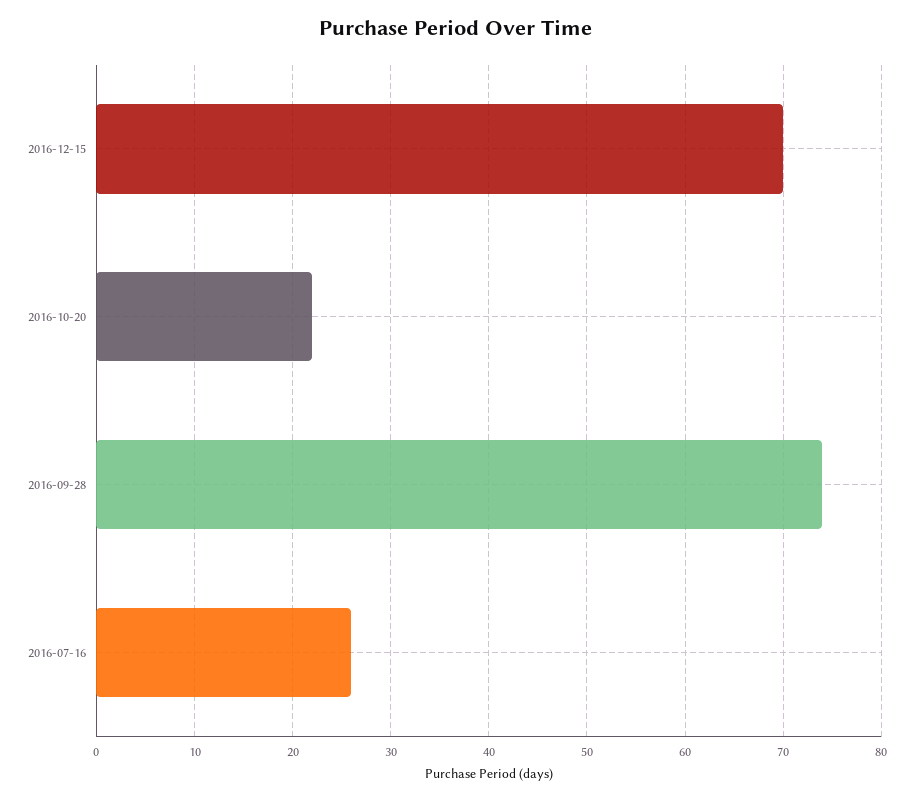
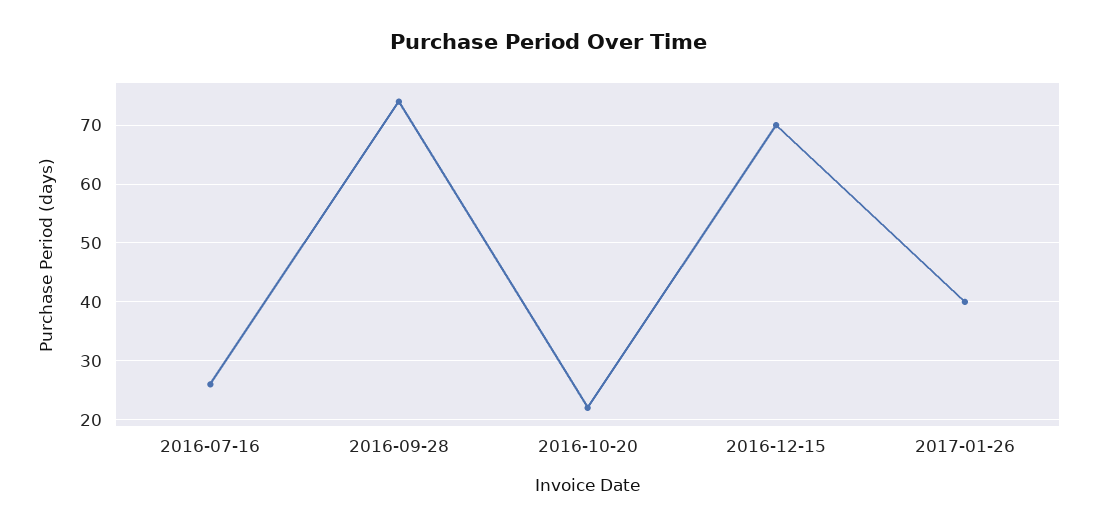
2017-01-26: none -> 40

